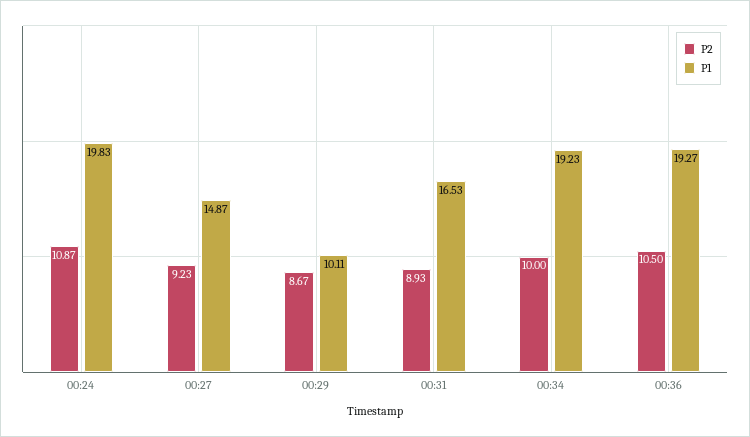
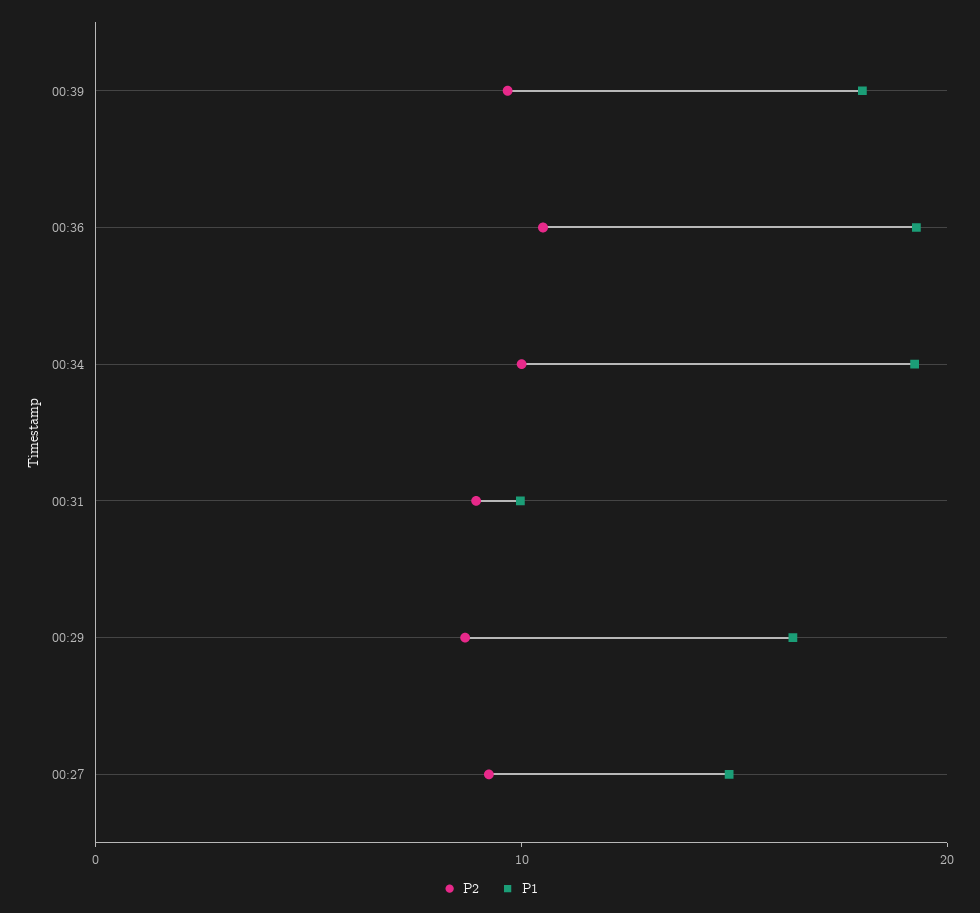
P2, 00:24: 10.87 -> none
P1, 00:24: 19.83 -> none
P1, 00:29: 10.11 -> 16
P1, 00:31: 16.53 -> 10
P2, 00:39: none -> 10
P1, 00:39: none -> 18

